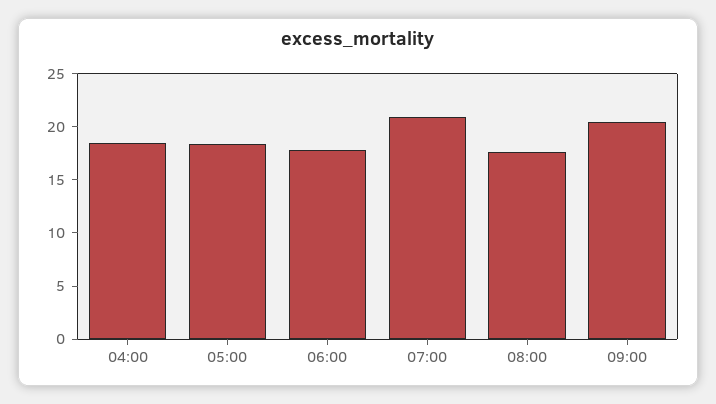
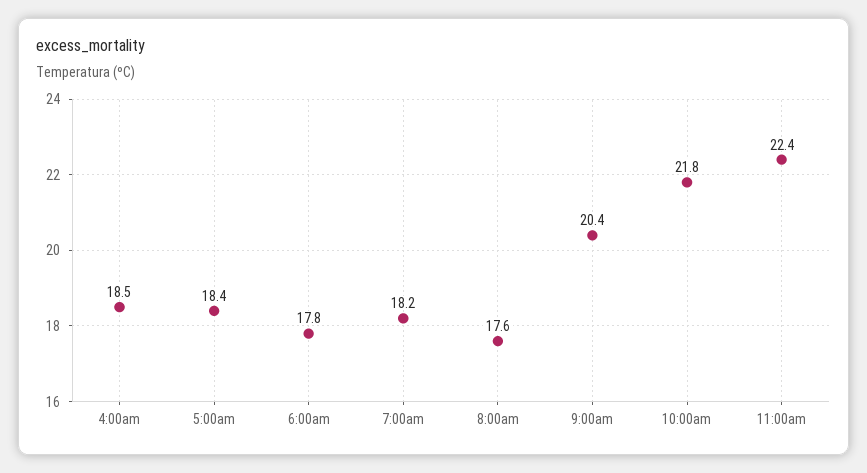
07:00: 21 -> 18.2
10:00am: none -> 21.8
11:00am: none -> 22.4

